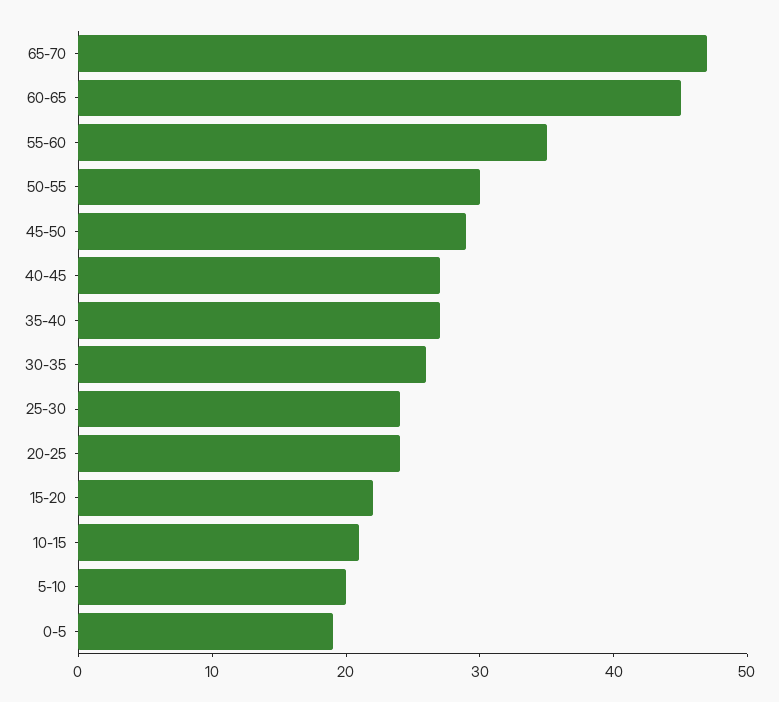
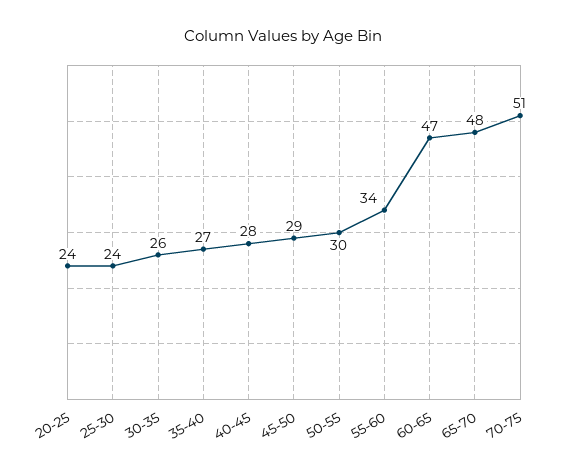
65-70: 47 -> 48
60-65: 45 -> 47
55-60: 35 -> 34
40-45: 27 -> 28
15-20: 22 -> none
10-15: 21 -> none
5-10: 20 -> none
0-5: 19 -> none
70-75: none -> 51

